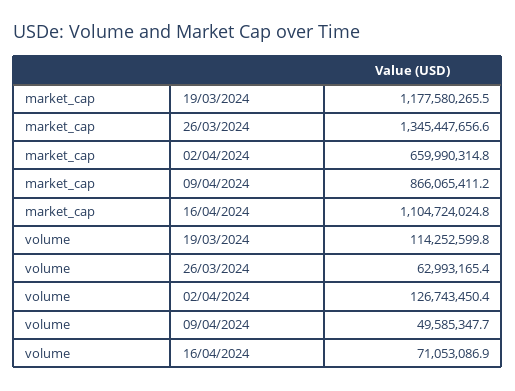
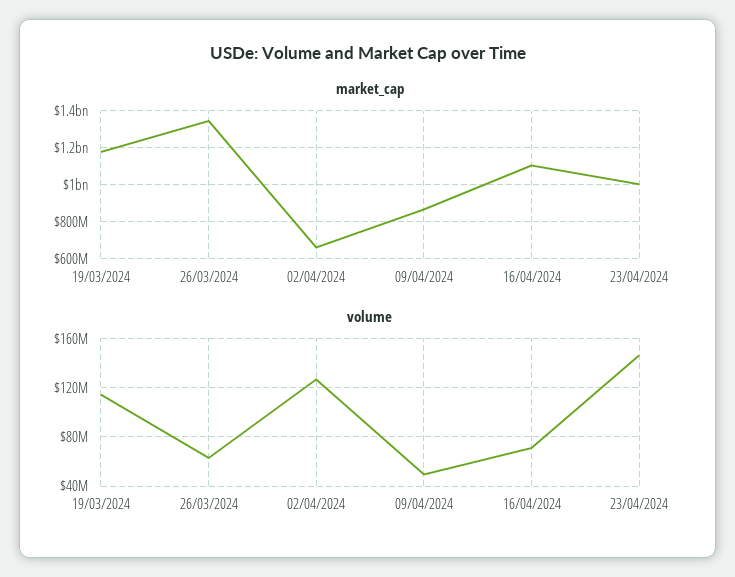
market_cap, 23/04/2024: none -> 1000000000
volume, 23/04/2024: none -> 145000000

